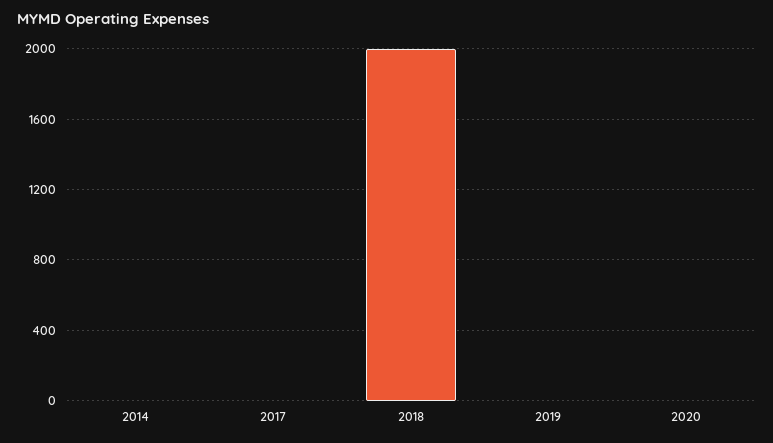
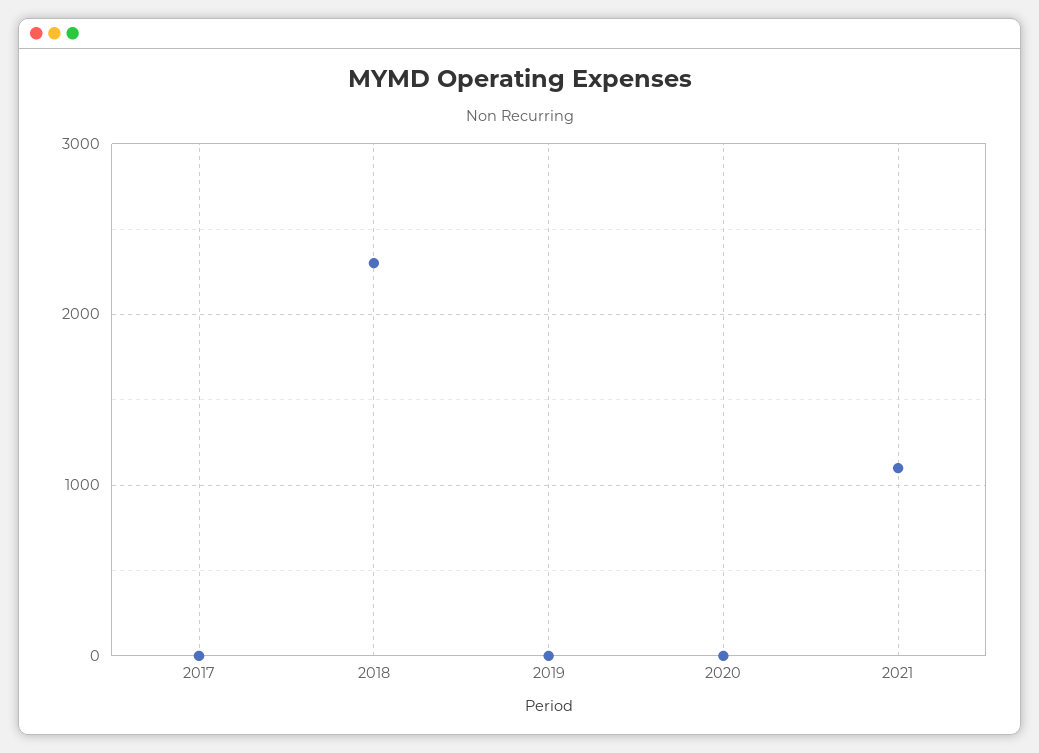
2014: 0 -> none
2018: 2000 -> 2300
2021: none -> 1100

